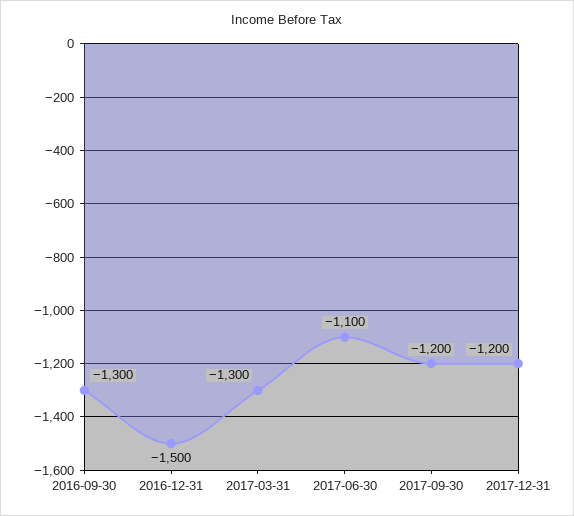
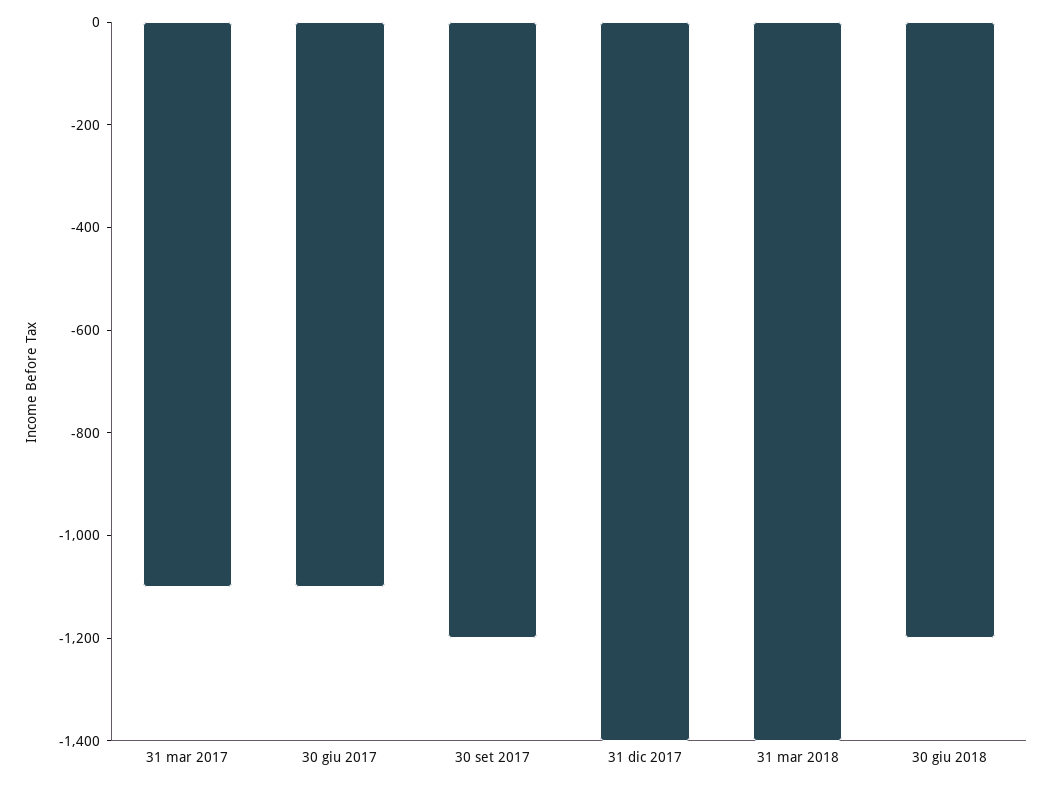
2016-09-30: -1300 -> none
2016-12-31: -1500 -> none
2017-03-31: -1300 -> -1100
2017-12-31: -1200 -> -1400
31 mar 2018: none -> -1400
30 giu 2018: none -> -1200

